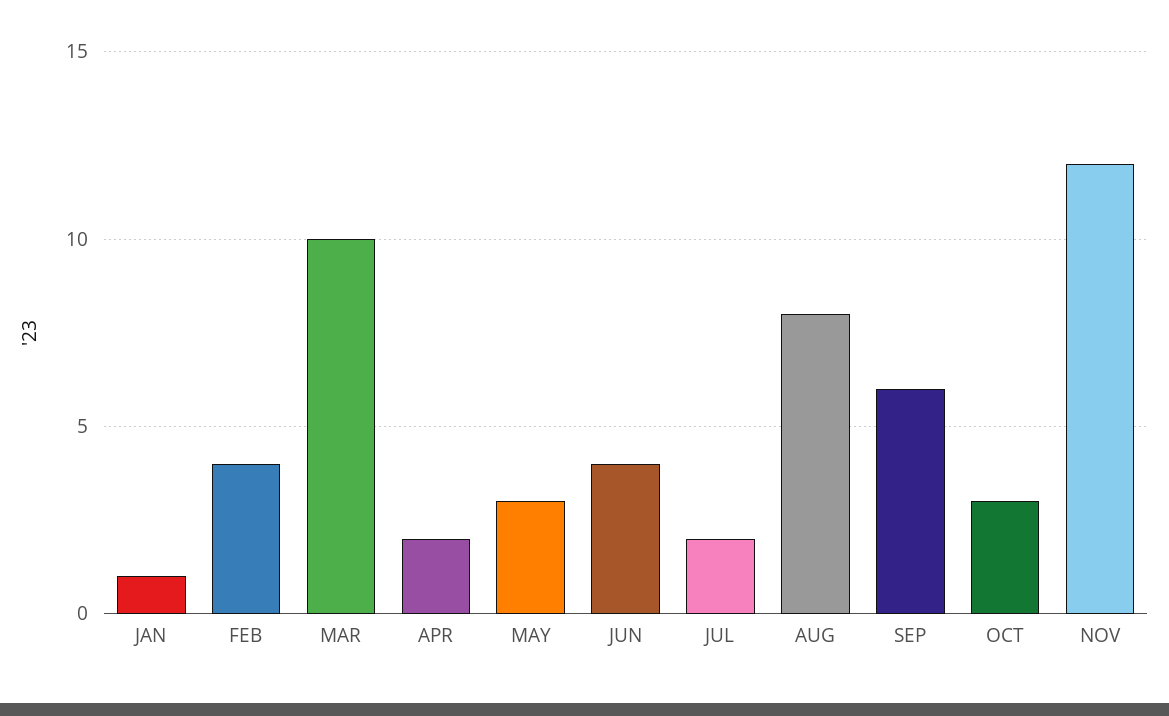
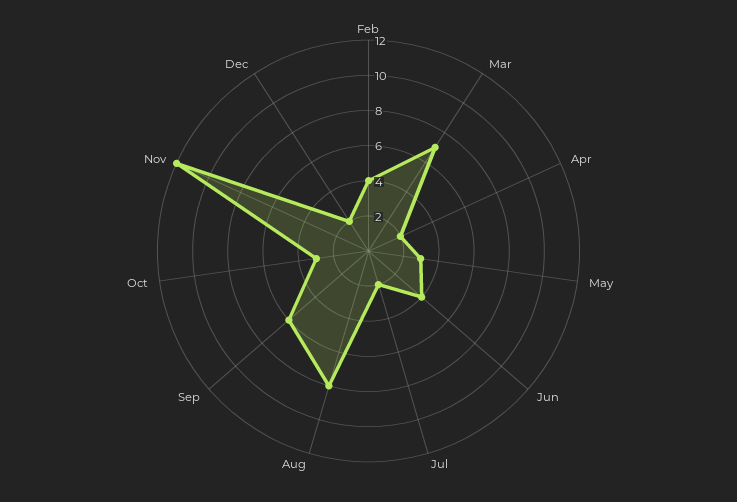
JAN: 1 -> none
MAR: 10 -> 7
Dec: none -> 2

